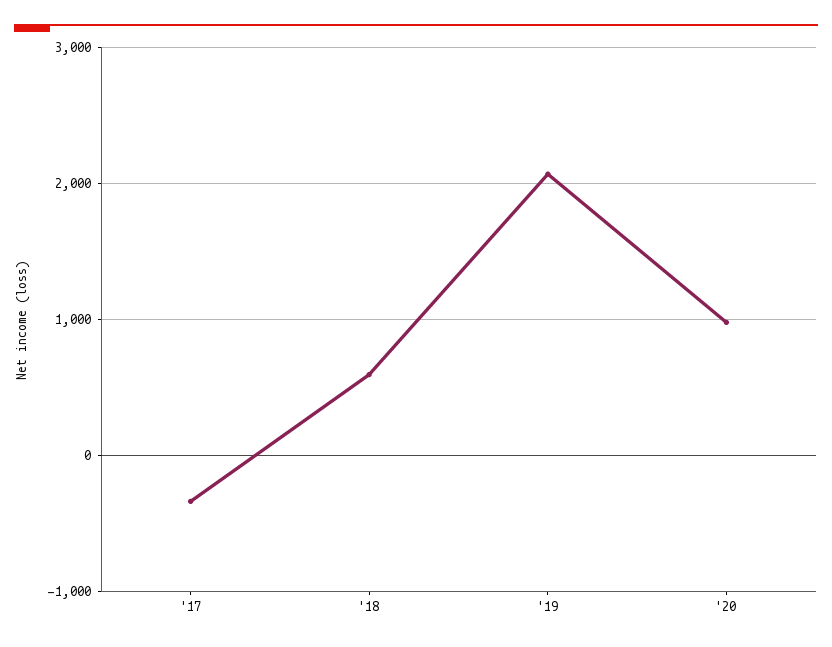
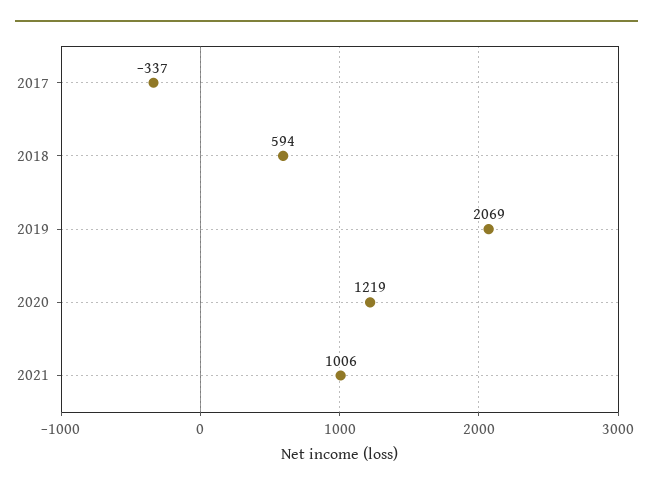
'20: 1000 -> 1219
2021: none -> 1006

